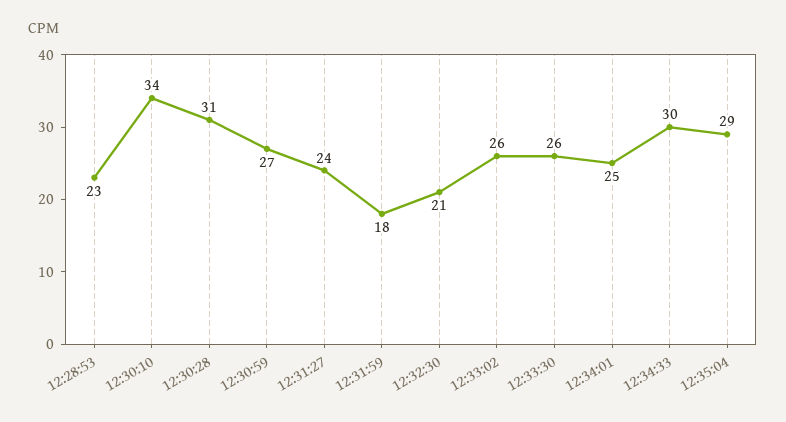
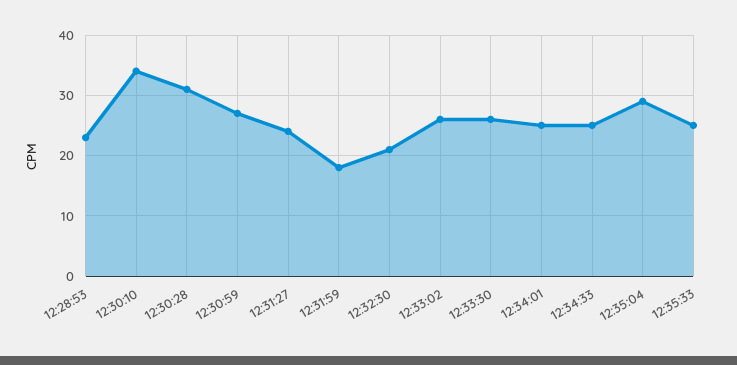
12:34:33: 30 -> 25
12:35:33: none -> 25

